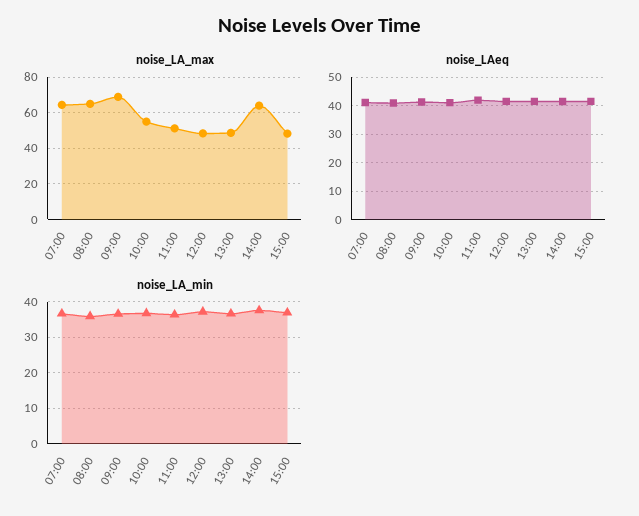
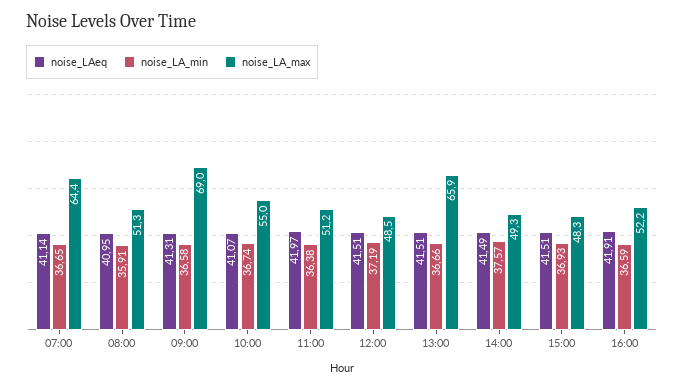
noise_LA_max, 08:00: 65 -> 51.3
noise_LA_max, 13:00: 50 -> 65.9
noise_LA_max, 14:00: 65 -> 49.3
noise_LAeq, 16:00: none -> 41.91
noise_LA_min, 16:00: none -> 36.59
noise_LA_max, 16:00: none -> 52.2

